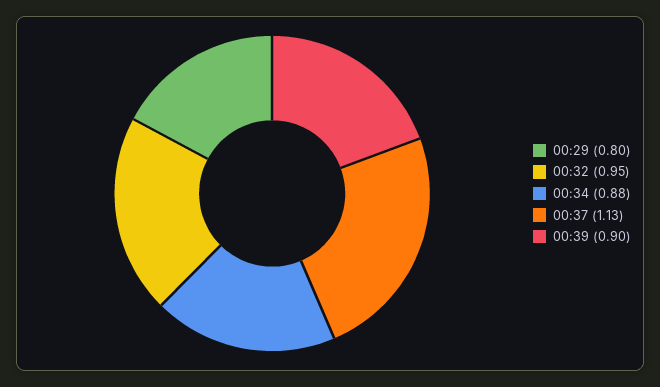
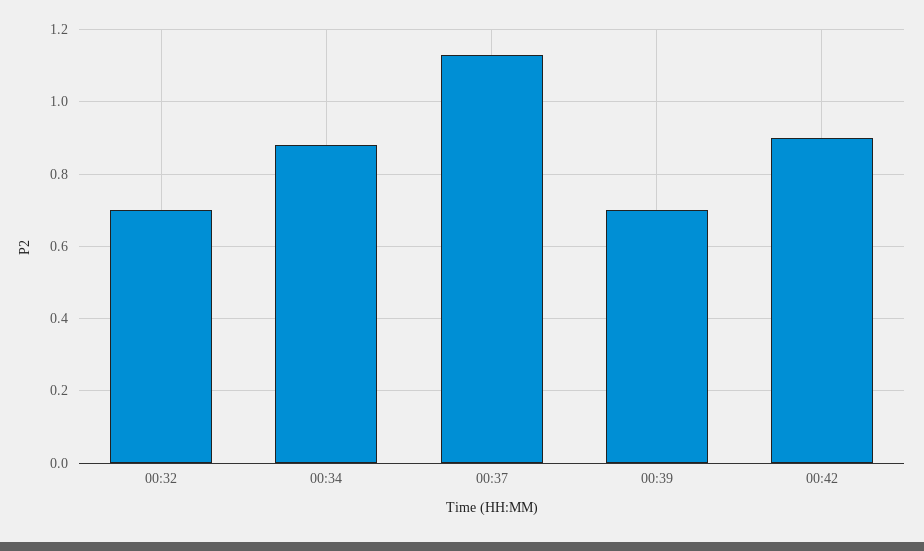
00:29: 0.8 -> none
00:32: 0.95 -> 0.7
00:39: 0.9 -> 0.7
00:42: none -> 0.9

